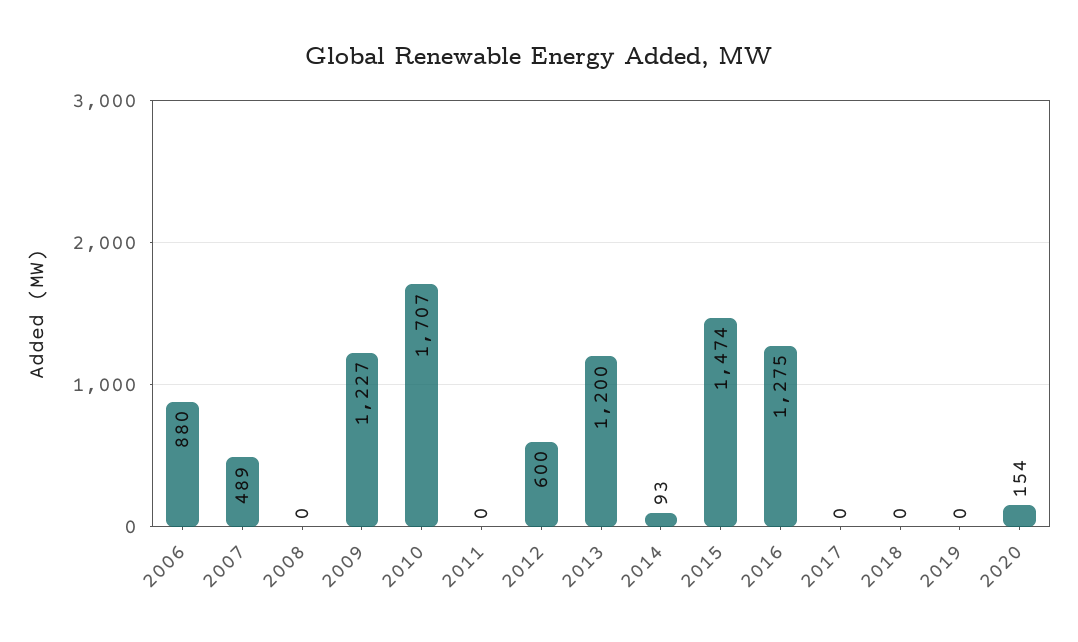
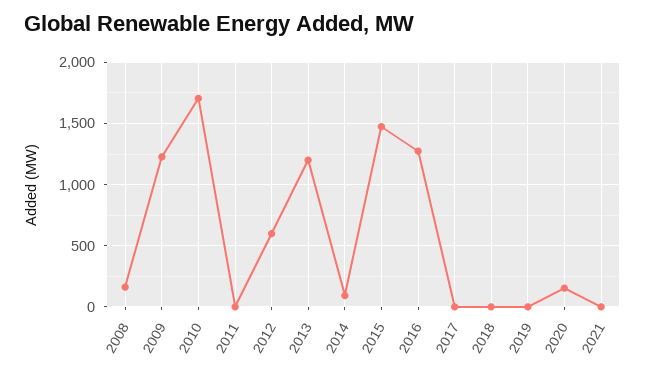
2006: 880 -> none
2007: 489 -> none
2008: 0 -> 150
2021: none -> 0

